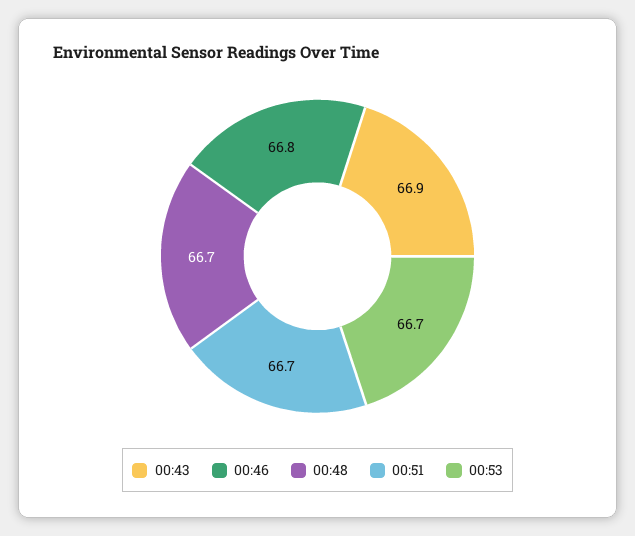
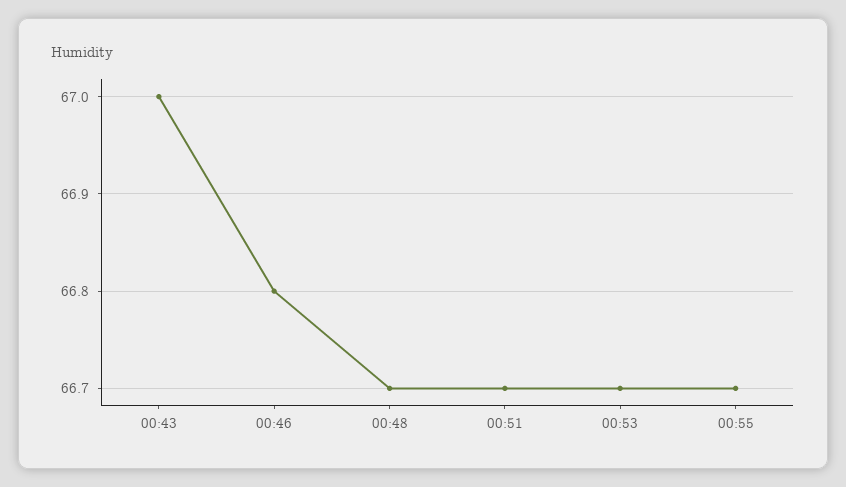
00:43: 66.9 -> 67
00:55: none -> 66.7

